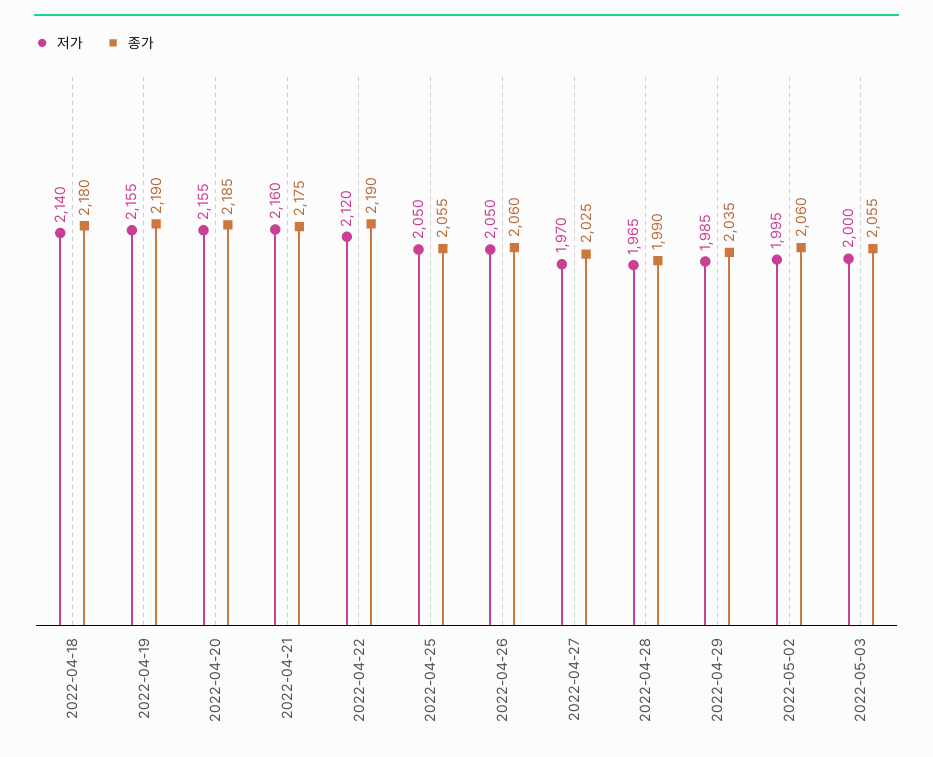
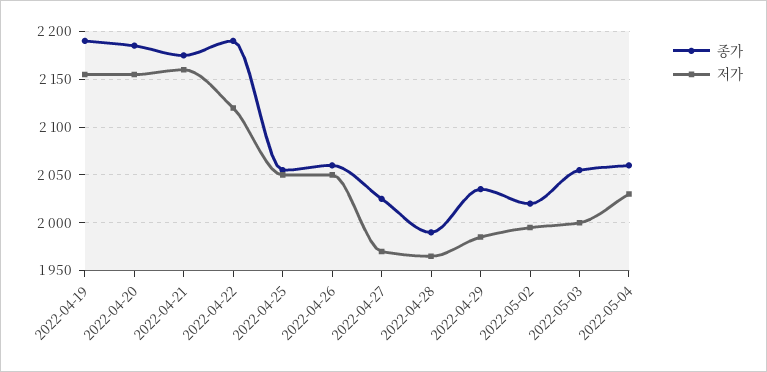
저가, 2022-04-18: 2140 -> none
종가, 2022-04-18: 2180 -> none
종가, 2022-05-02: 2060 -> 2020
종가, 2022-05-04: none -> 2060
저가, 2022-05-04: none -> 2030

